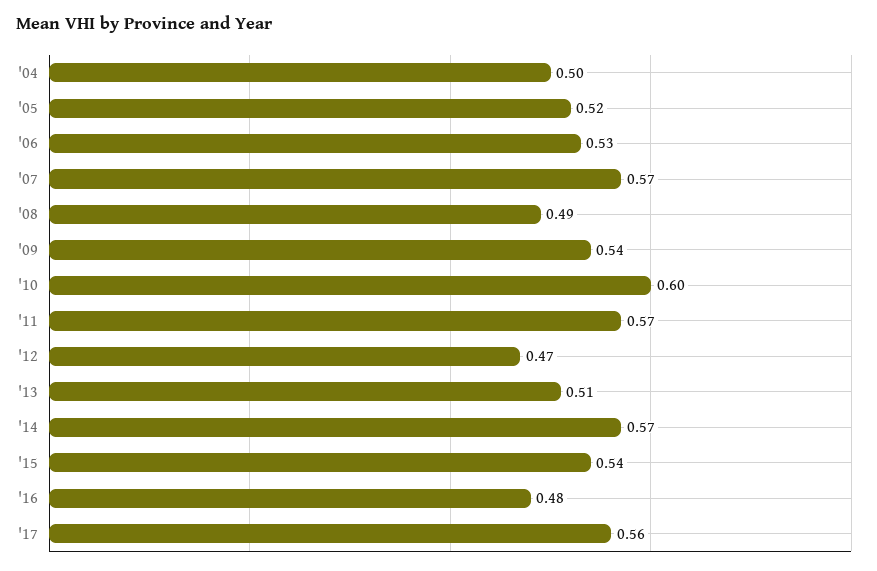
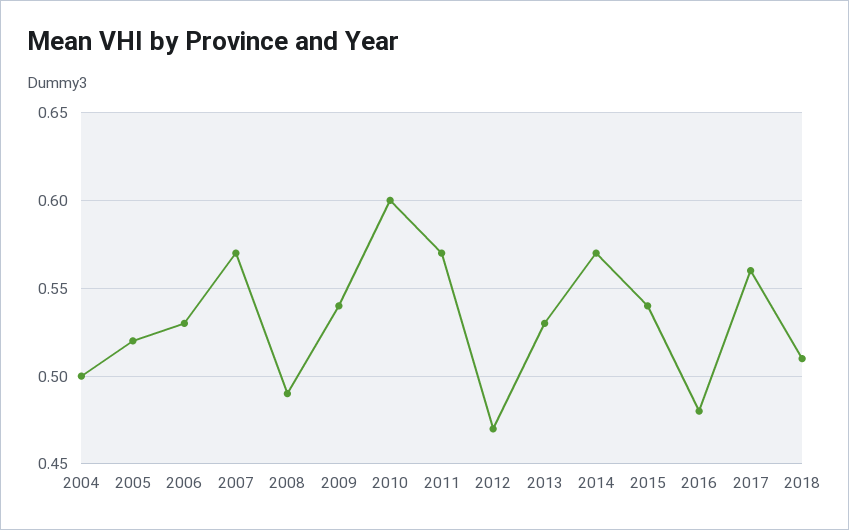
'13: 0.51 -> 0.53
2018: none -> 0.51

